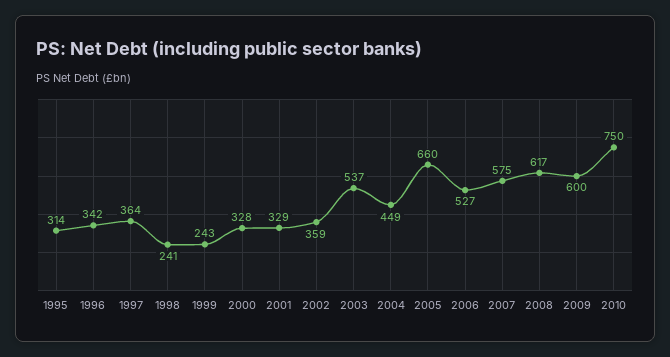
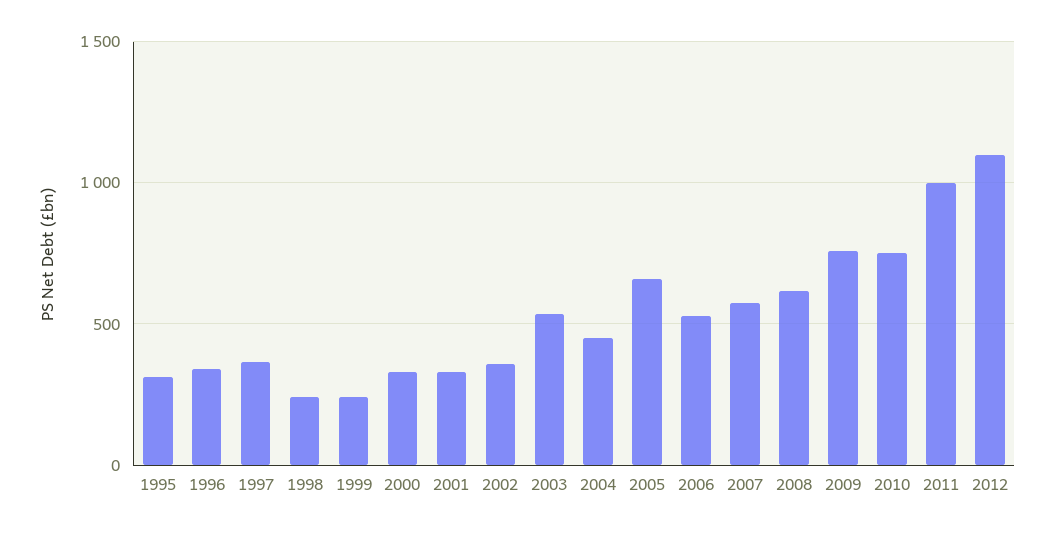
2009: 600 -> 750
2011: none -> 1000
2012: none -> 1100

